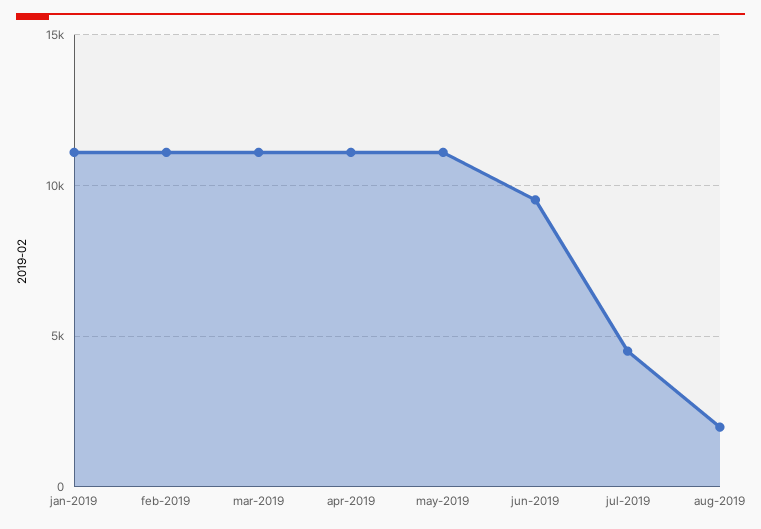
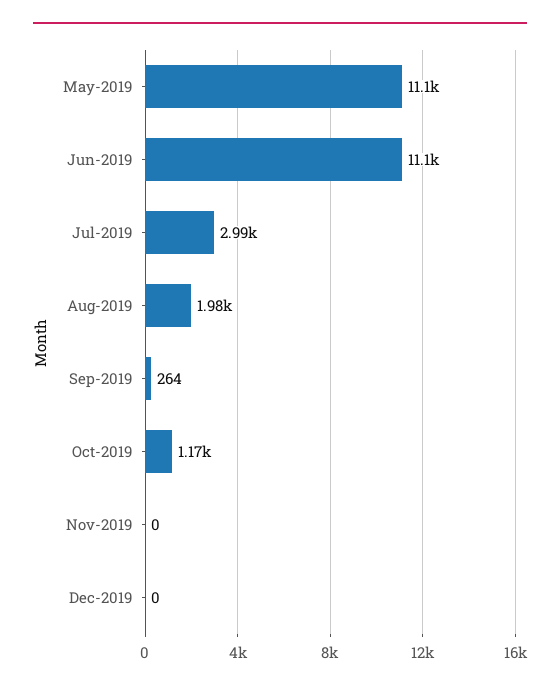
jan-2019: 11000 -> none
feb-2019: 11000 -> none
mar-2019: 11000 -> none
apr-2019: 11000 -> none
jun-2019: 9500 -> 11100
jul-2019: 4500 -> 2990
Sep-2019: none -> 264
Oct-2019: none -> 1170
Nov-2019: none -> 0
Dec-2019: none -> 0

